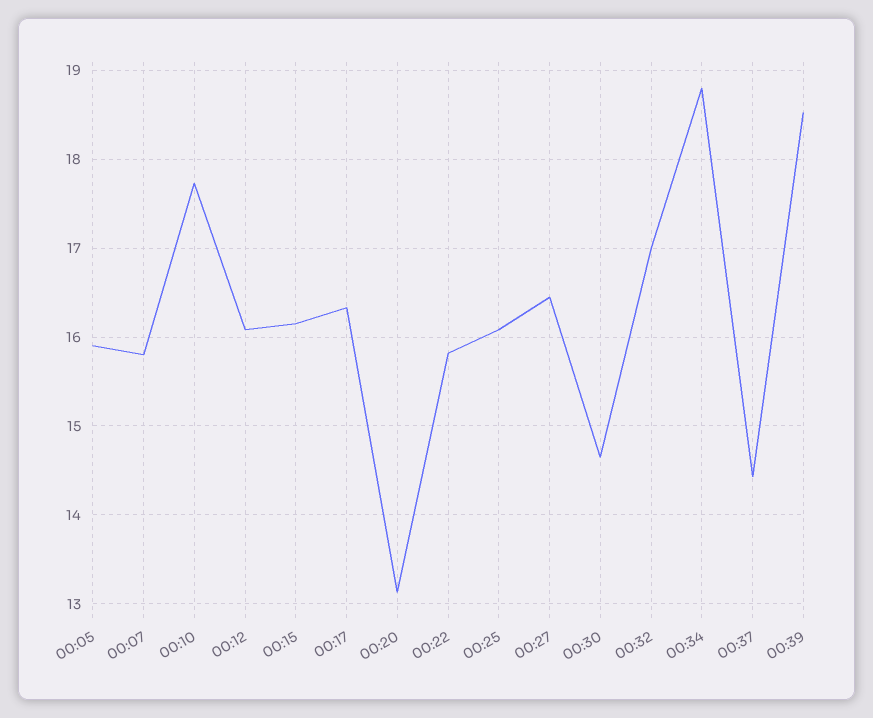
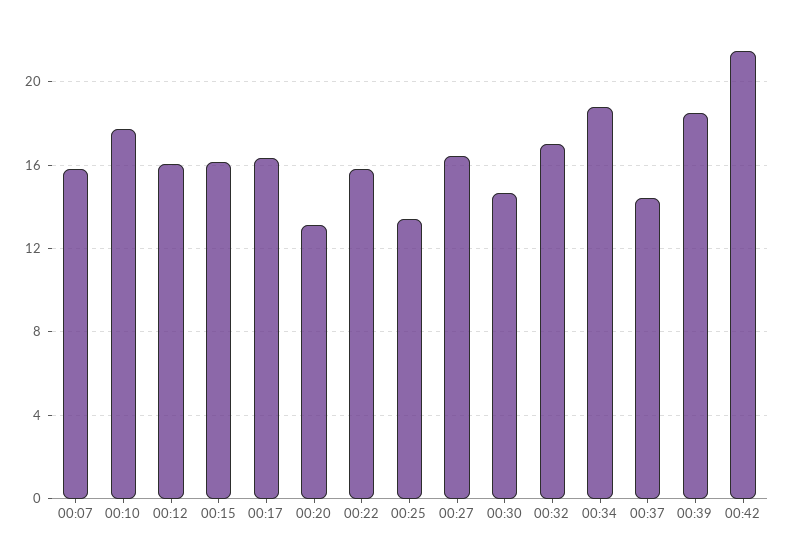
00:05: 15.9 -> none
00:25: 16.1 -> 13.5
00:42: none -> 21.5

